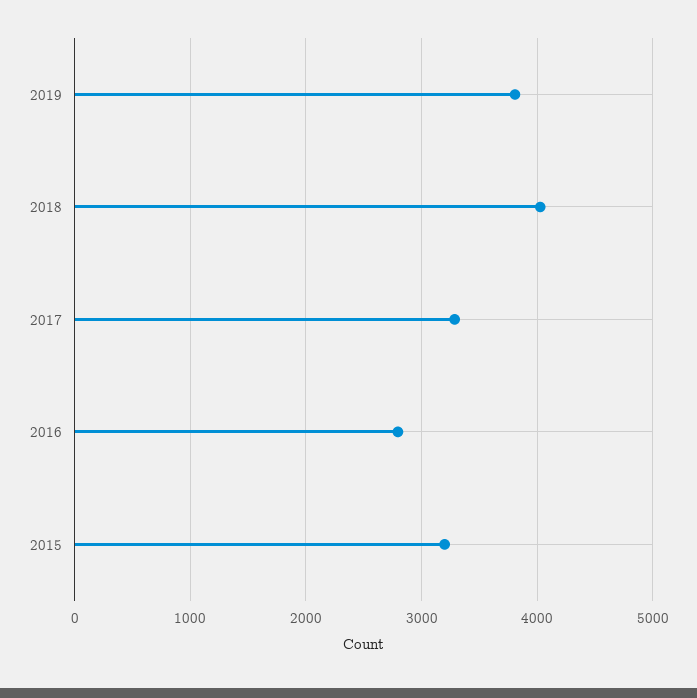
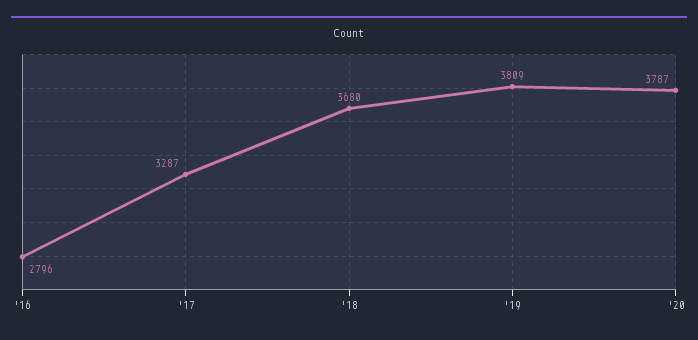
2018: 4000 -> 3680
2015: 3200 -> none
'20: none -> 3787

